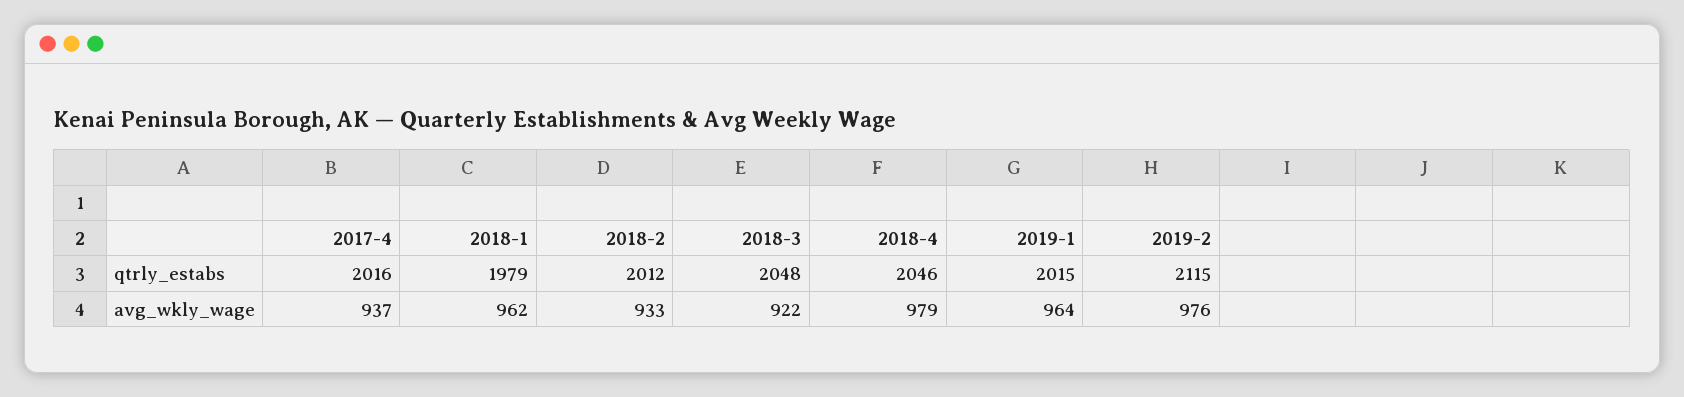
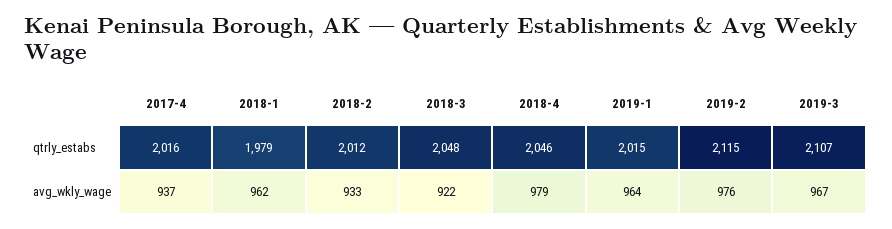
2019-3, qtrly_estabs: none -> 2107
2019-3, avg_wkly_wage: none -> 967

